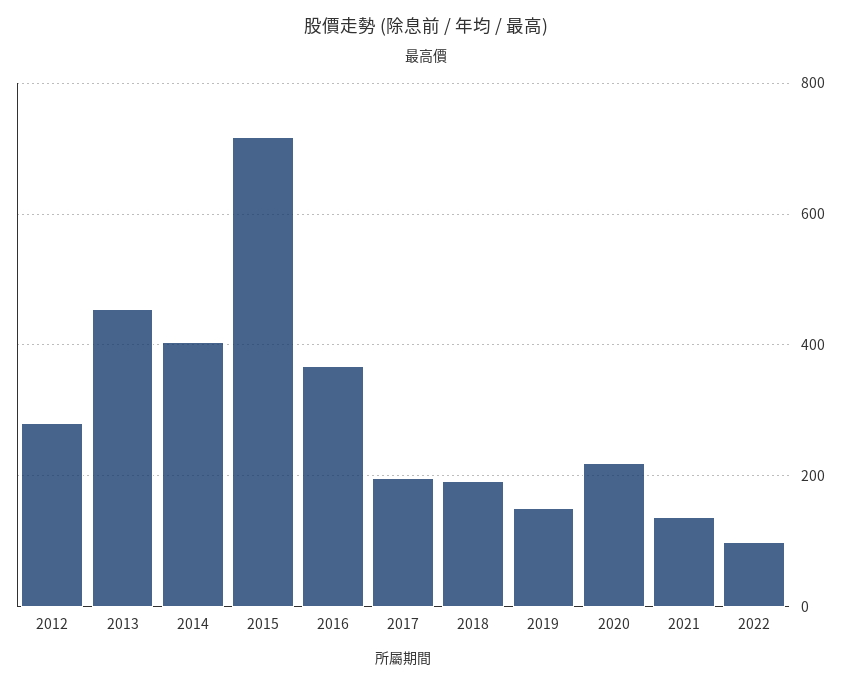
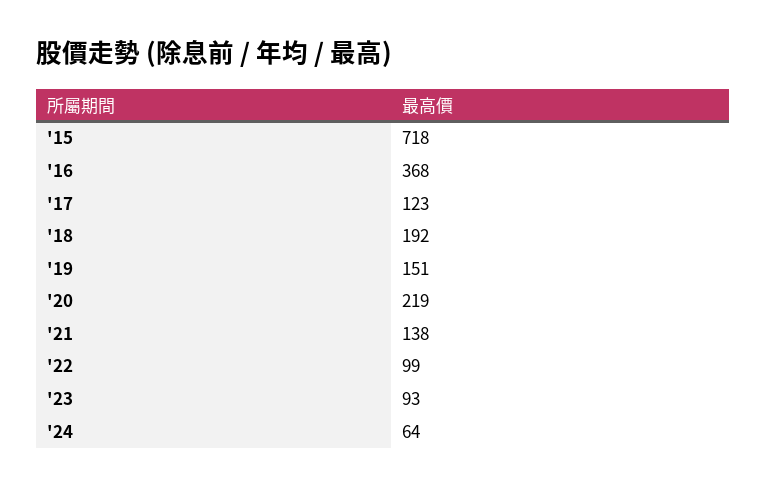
2012: 280 -> none
2013: 460 -> none
2014: 400 -> none
2017: 200 -> 123
'23: none -> 93
'24: none -> 64

